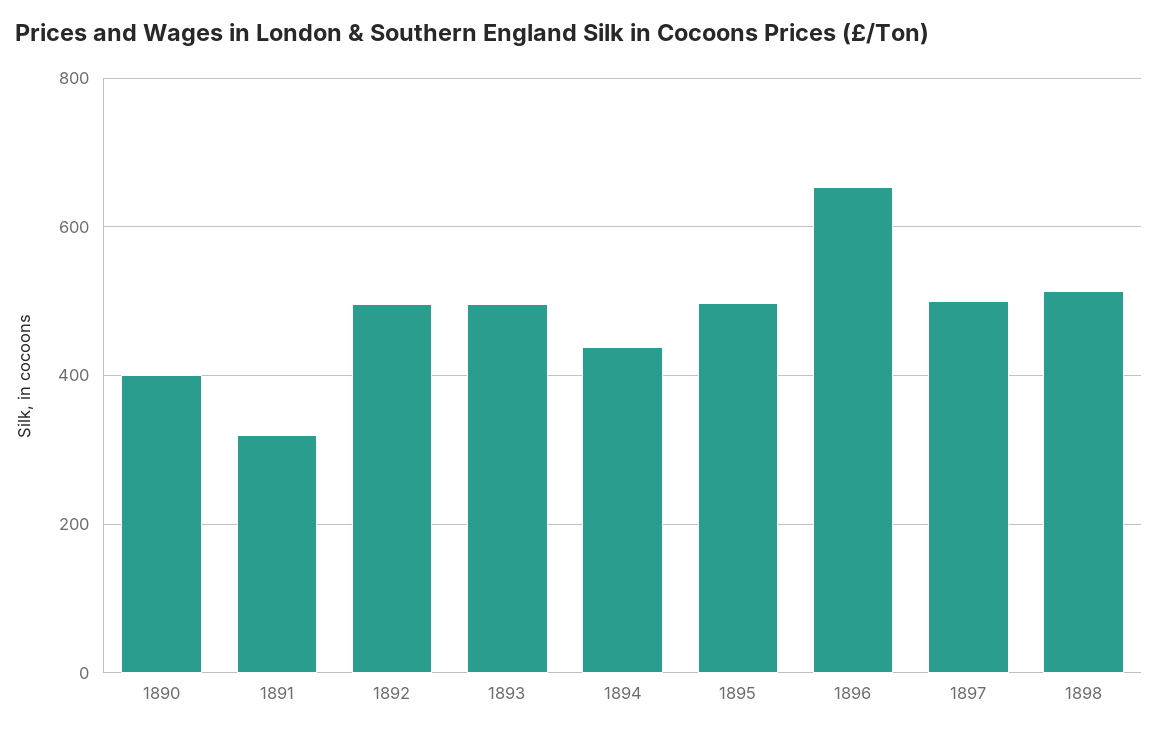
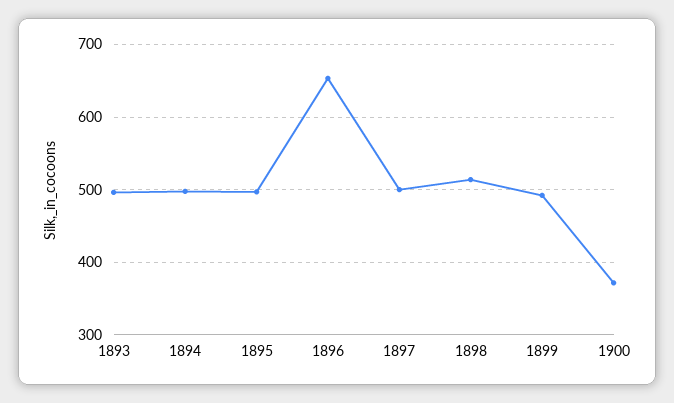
1890: 400 -> none
1891: 320 -> none
1892: 500 -> none
1894: 440 -> 500
1899: none -> 490
1900: none -> 370

